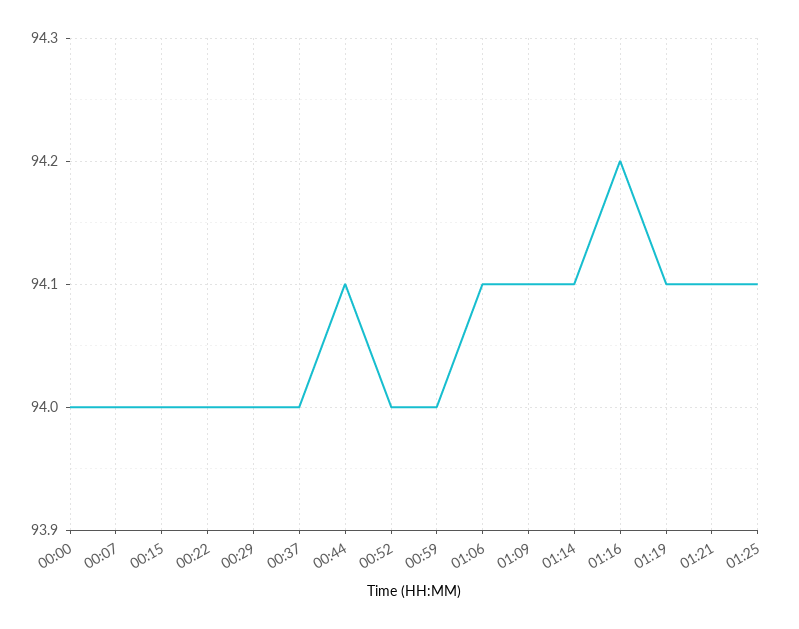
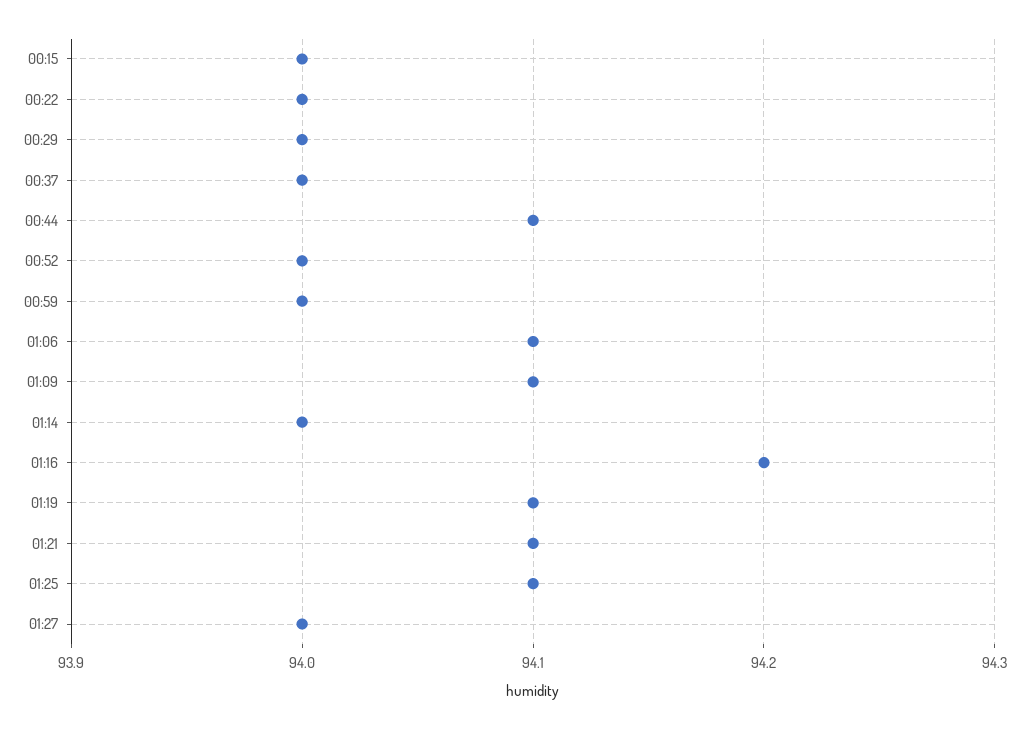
00:00: 94 -> none
00:07: 94 -> none
01:14: 94.1 -> 94
01:27: none -> 94

